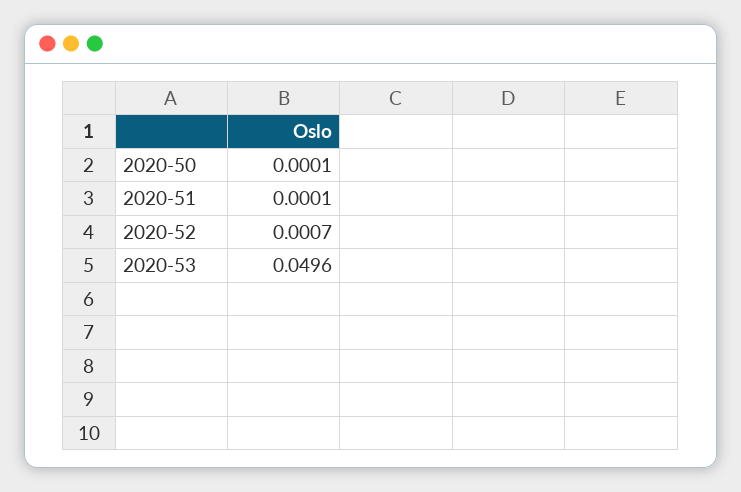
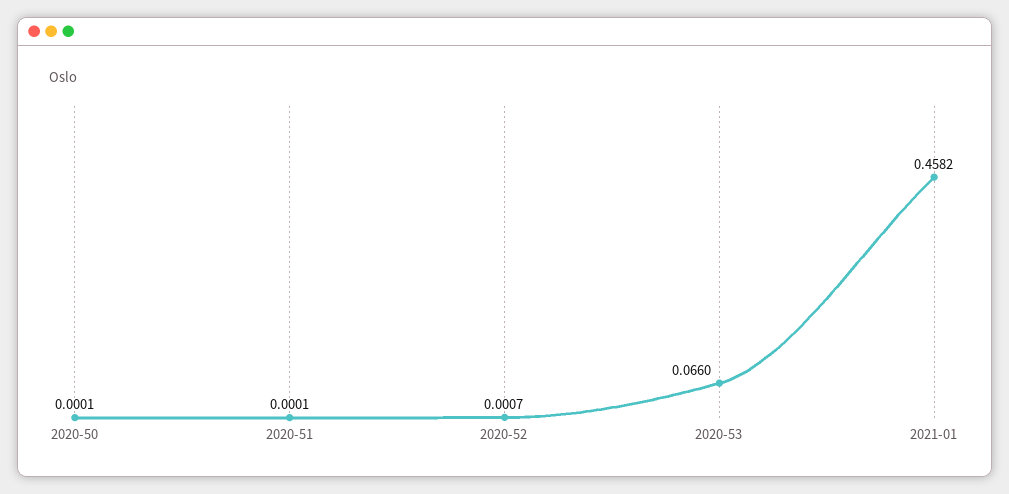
2020-53: 0.0496 -> 0.066
2021-01: none -> 0.4582

